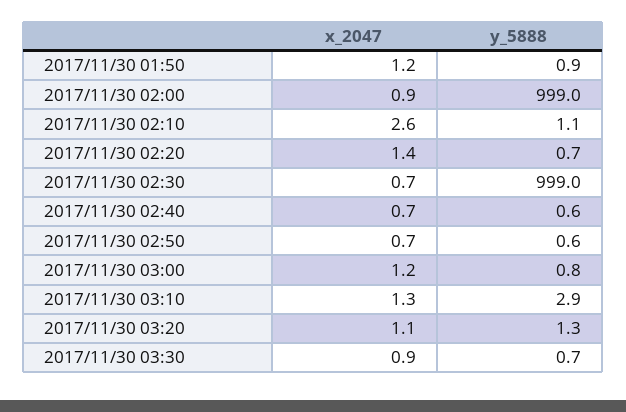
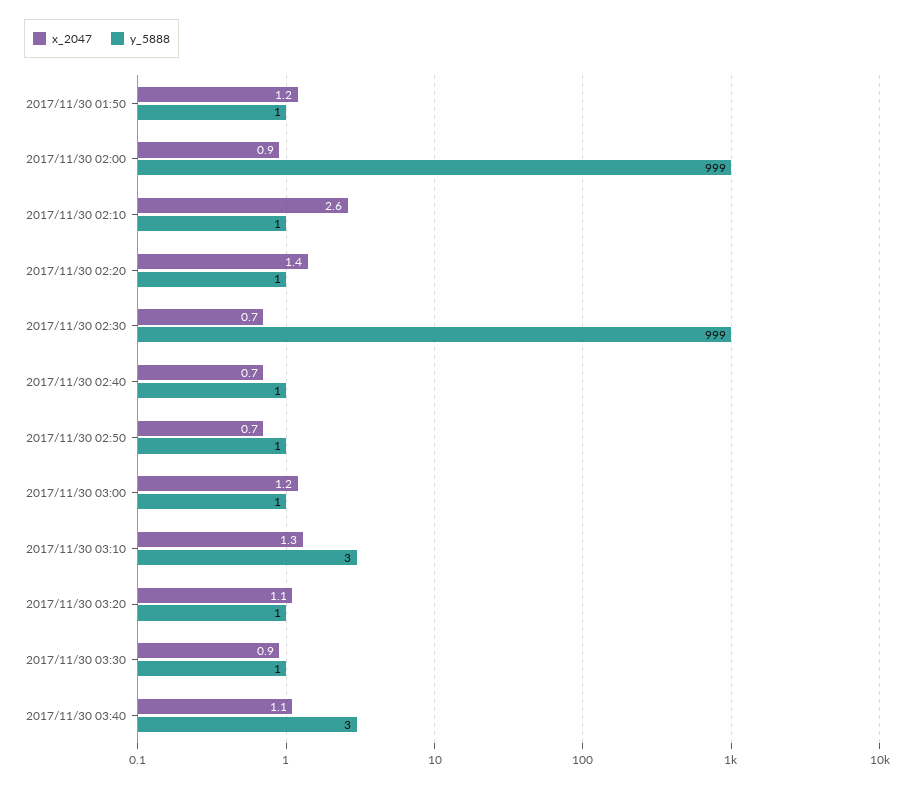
x_2047, 2017/11/30 03:40: none -> 1.1
y_5888, 2017/11/30 03:40: none -> 3

